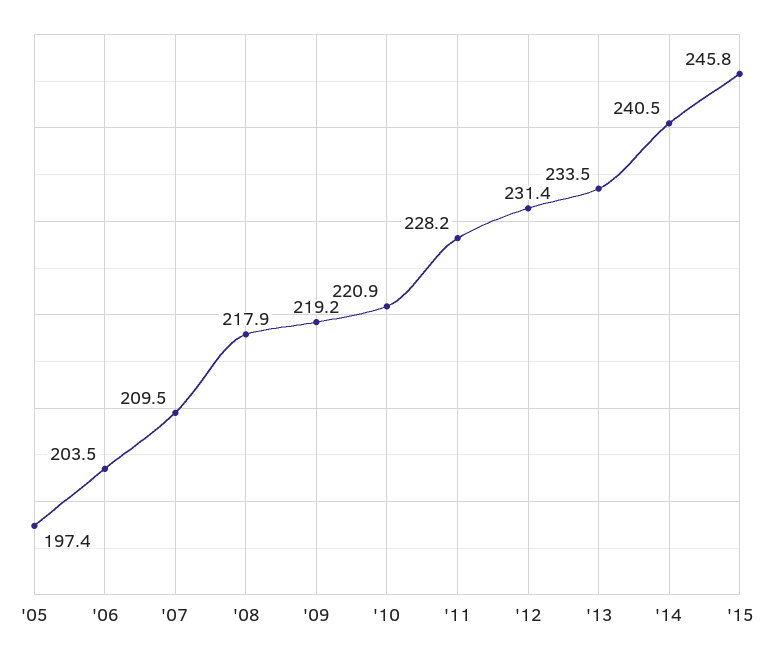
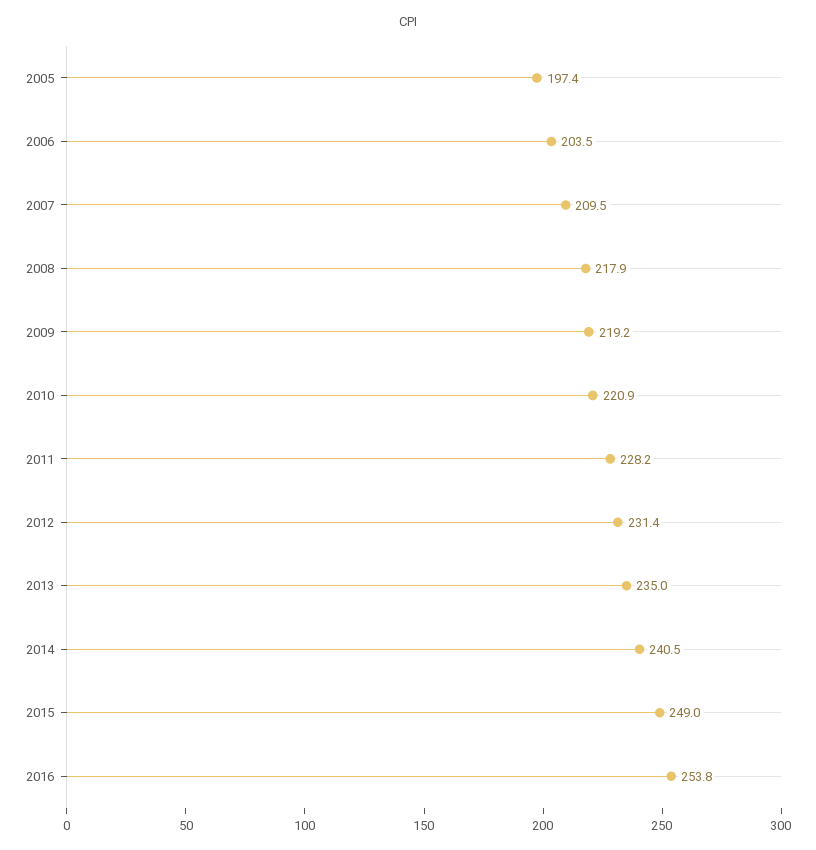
'13: 233.5 -> 235
'15: 245.8 -> 249
2016: none -> 253.8

